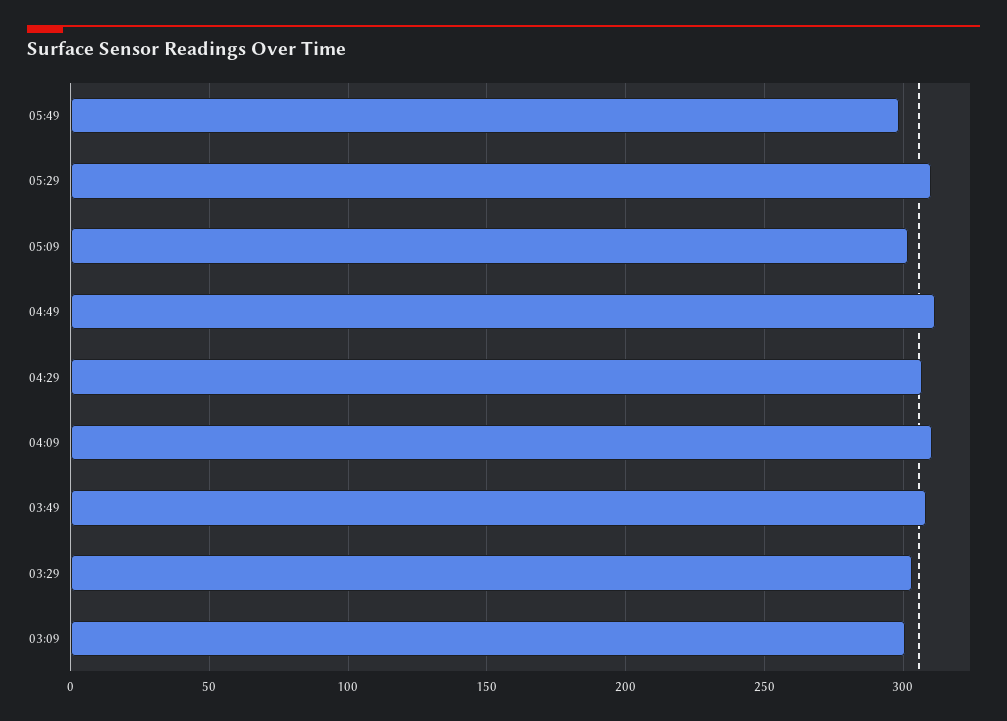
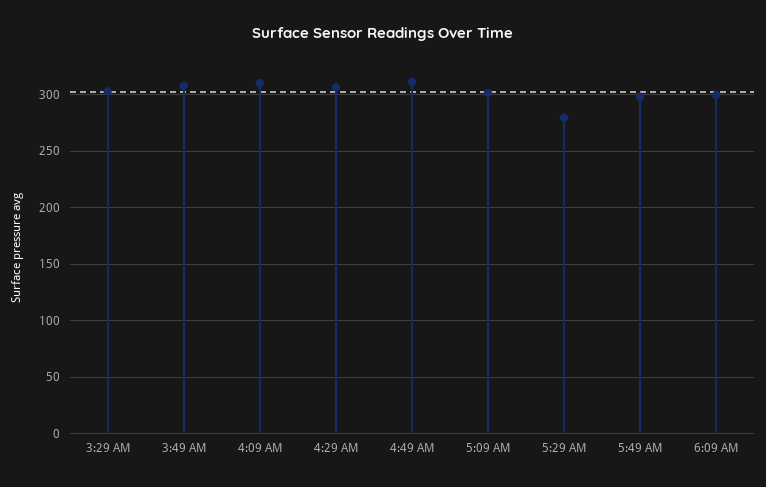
05:29: 310 -> 280
03:09: 300 -> none
6:09 AM: none -> 300

